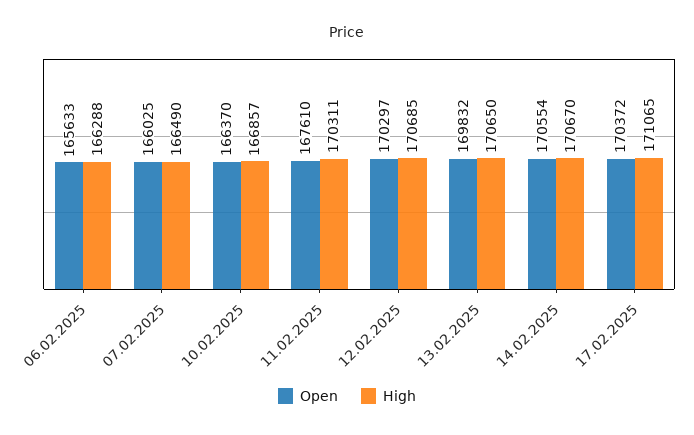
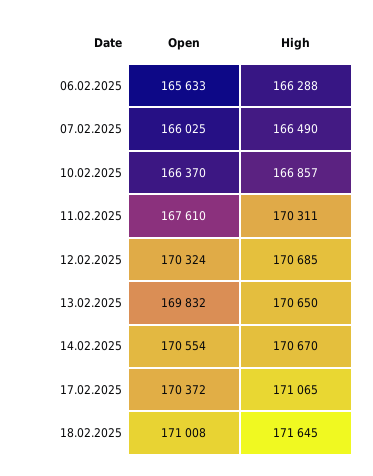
Open, 12.02.2025: 170297 -> 170324
Open, 18.02.2025: none -> 171008
High, 18.02.2025: none -> 171645

